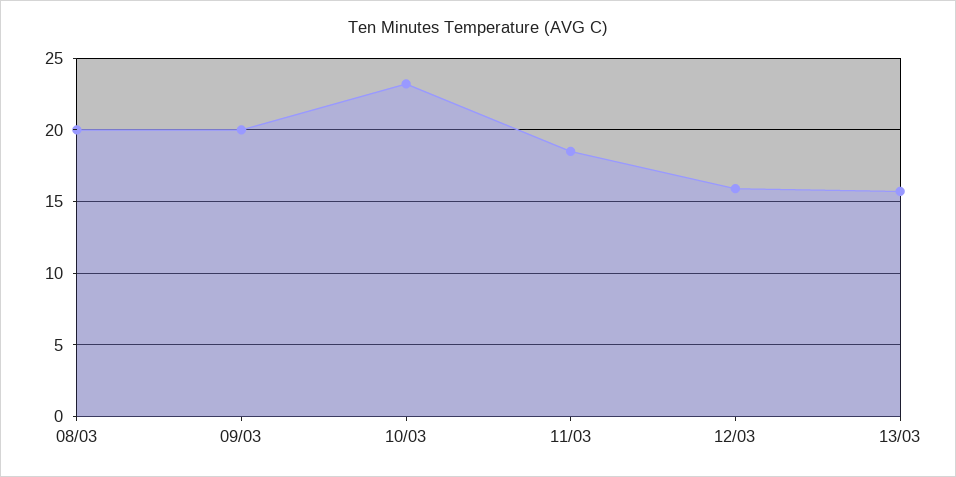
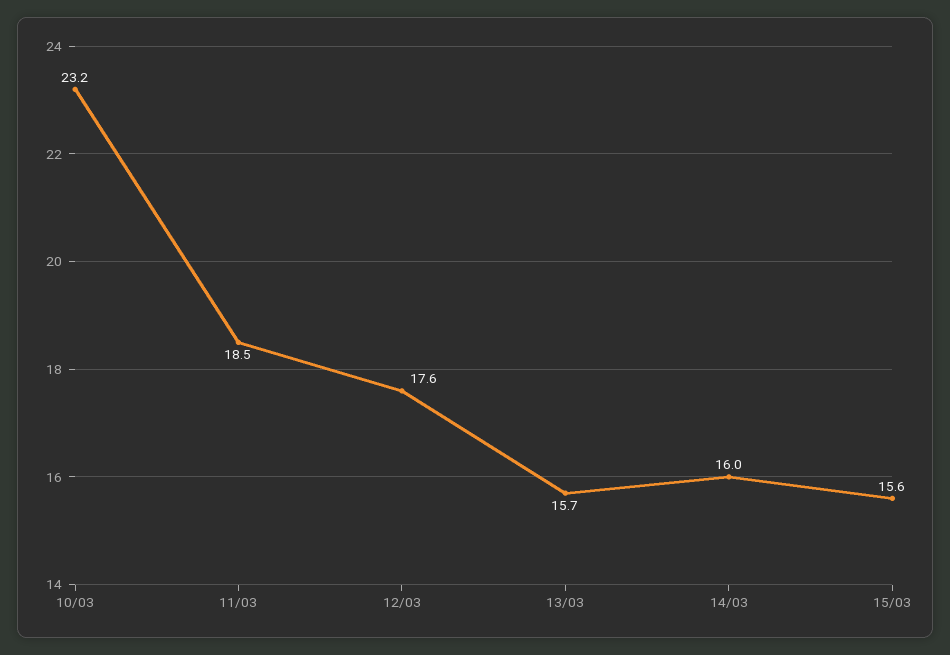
08/03: 20 -> none
09/03: 20 -> none
12/03: 16 -> 17.6
14/03: none -> 16
15/03: none -> 15.6

